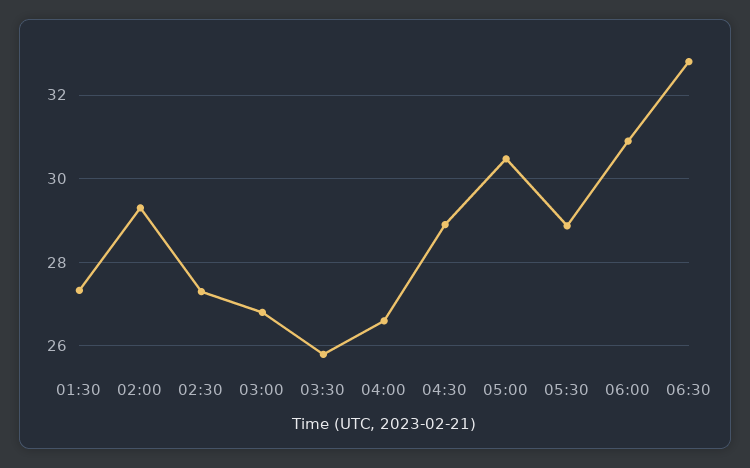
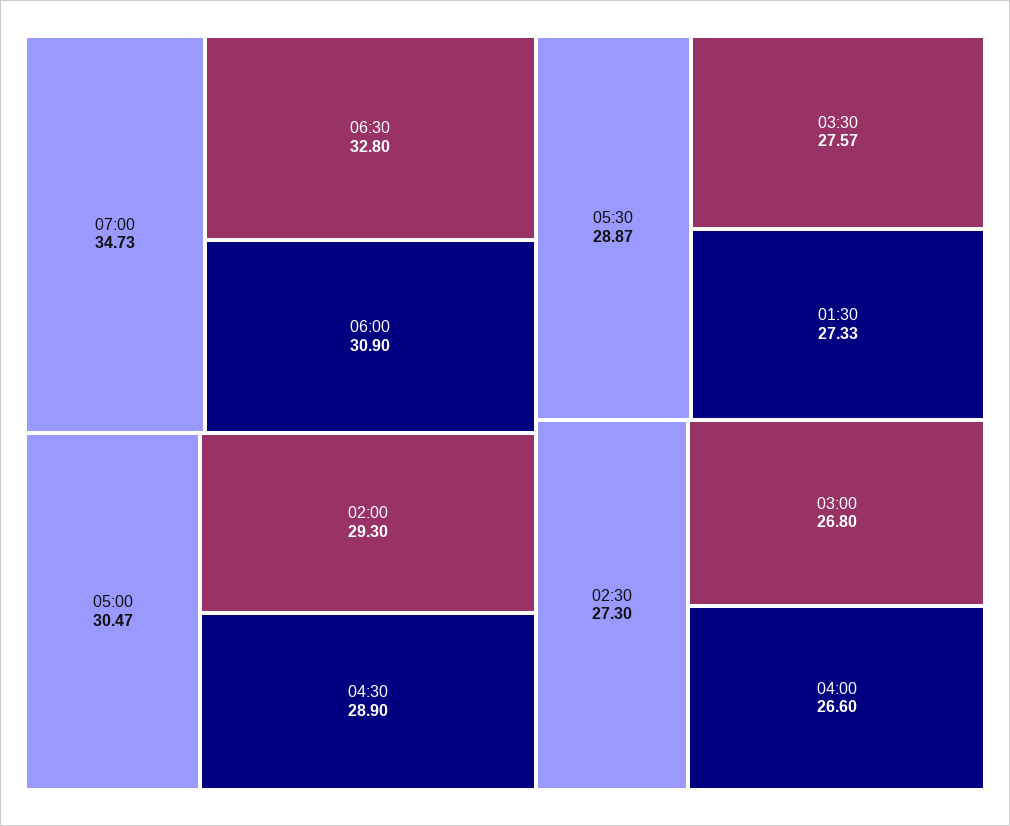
03:30: 25.8 -> 27.57
07:00: none -> 34.73

